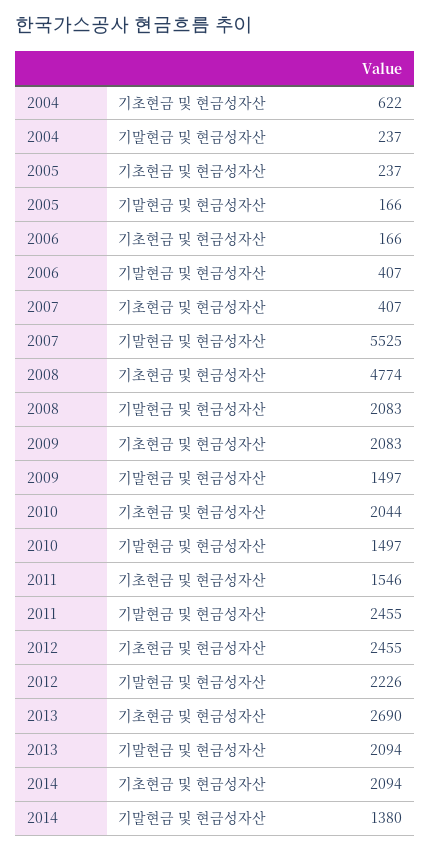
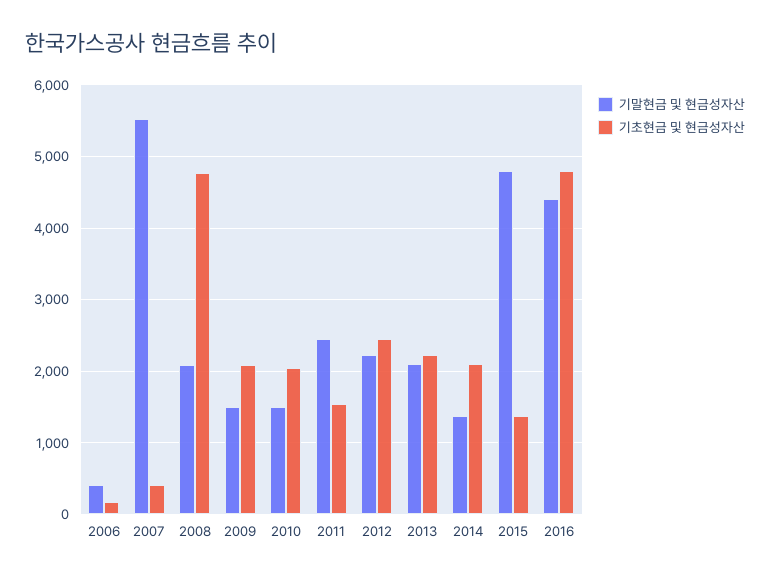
기초현금 및 현금성자산, 2004: 622 -> none
기말현금 및 현금성자산, 2004: 237 -> none
기초현금 및 현금성자산, 2005: 237 -> none
기말현금 및 현금성자산, 2005: 166 -> none
기초현금 및 현금성자산, 2013: 2690 -> 2200
기말현금 및 현금성자산, 2015: none -> 4800
기초현금 및 현금성자산, 2015: none -> 1400
기말현금 및 현금성자산, 2016: none -> 4400
기초현금 및 현금성자산, 2016: none -> 4800

